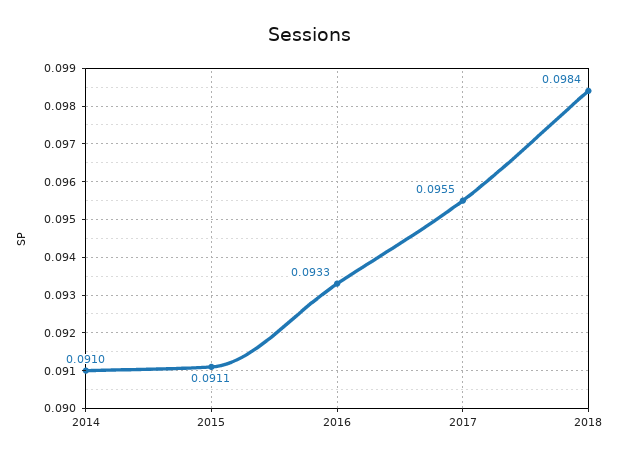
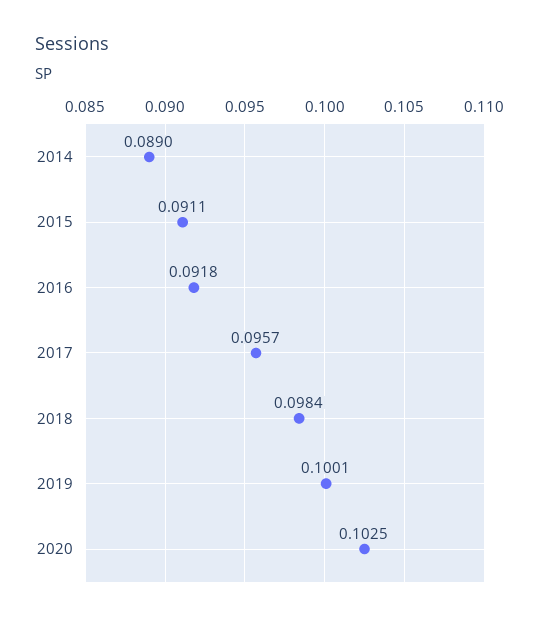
2014: 0.091 -> 0.089
2016: 0.0933 -> 0.0918
2017: 0.0955 -> 0.0957
2019: none -> 0.1001
2020: none -> 0.1025

